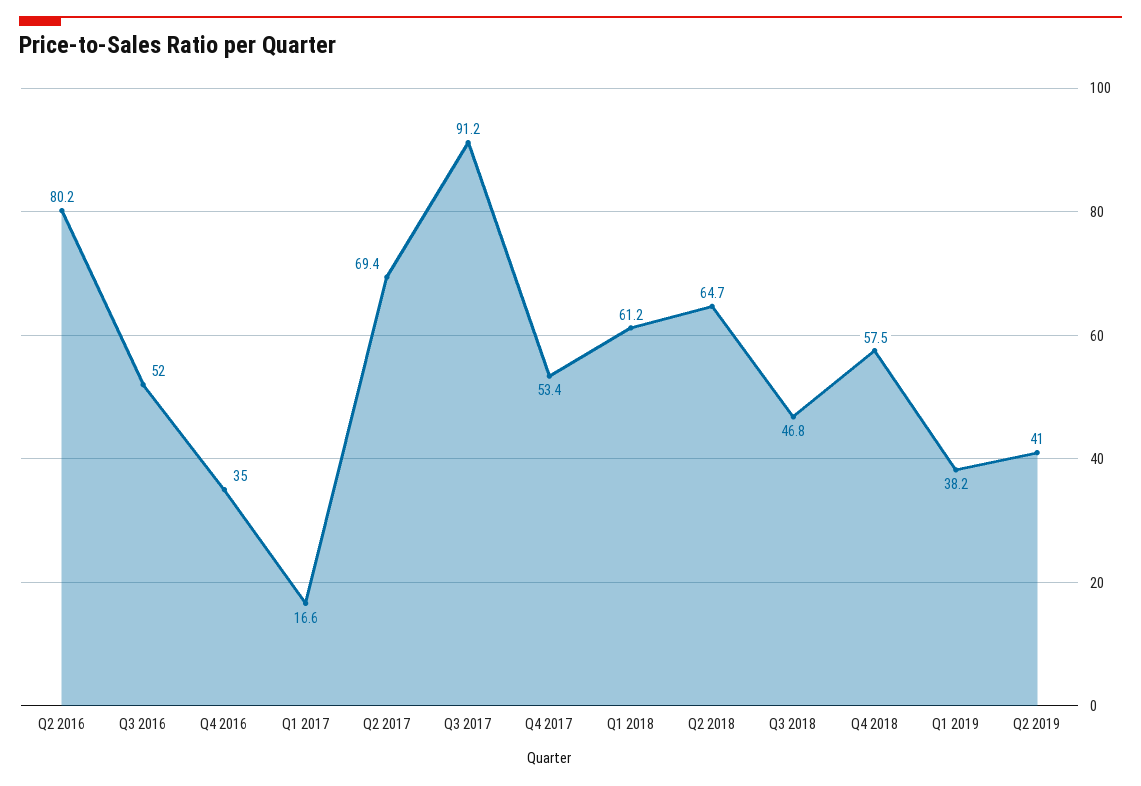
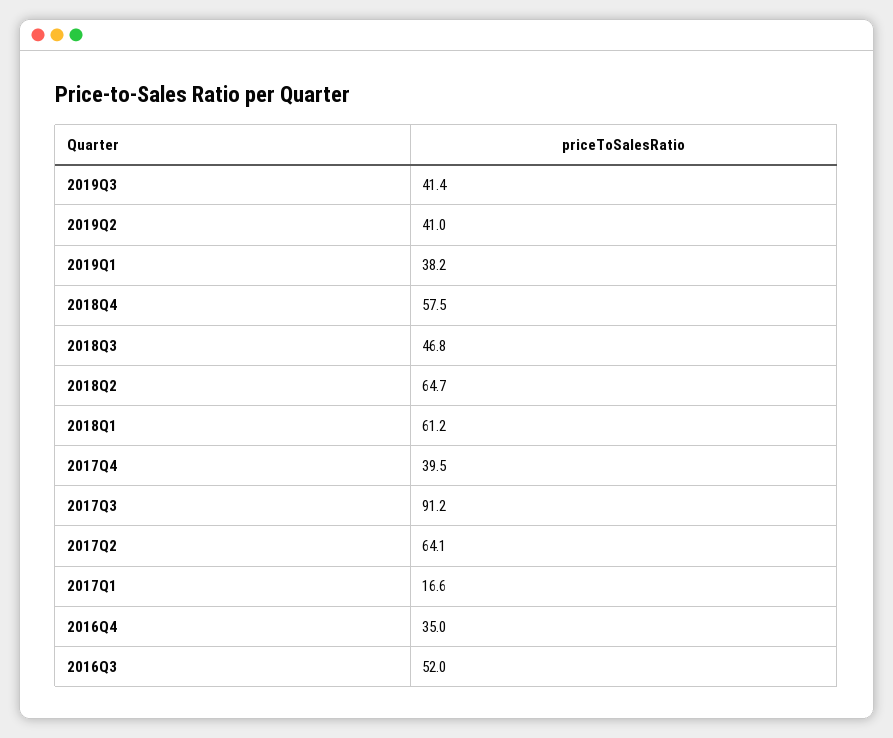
Q2 2016: 80.2 -> none
Q2 2017: 69.4 -> 64.1
Q4 2017: 53.4 -> 39.5
2019Q3: none -> 41.4

